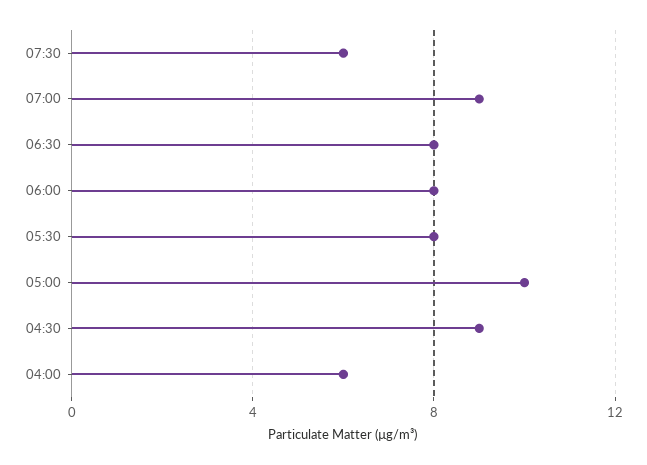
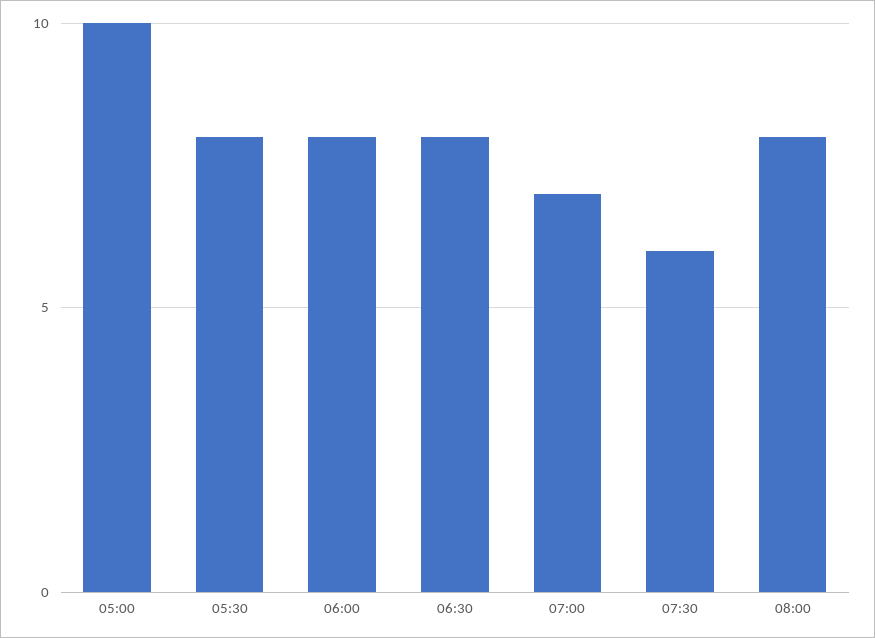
07:00: 9 -> 7
04:30: 9 -> none
04:00: 6 -> none
08:00: none -> 8

